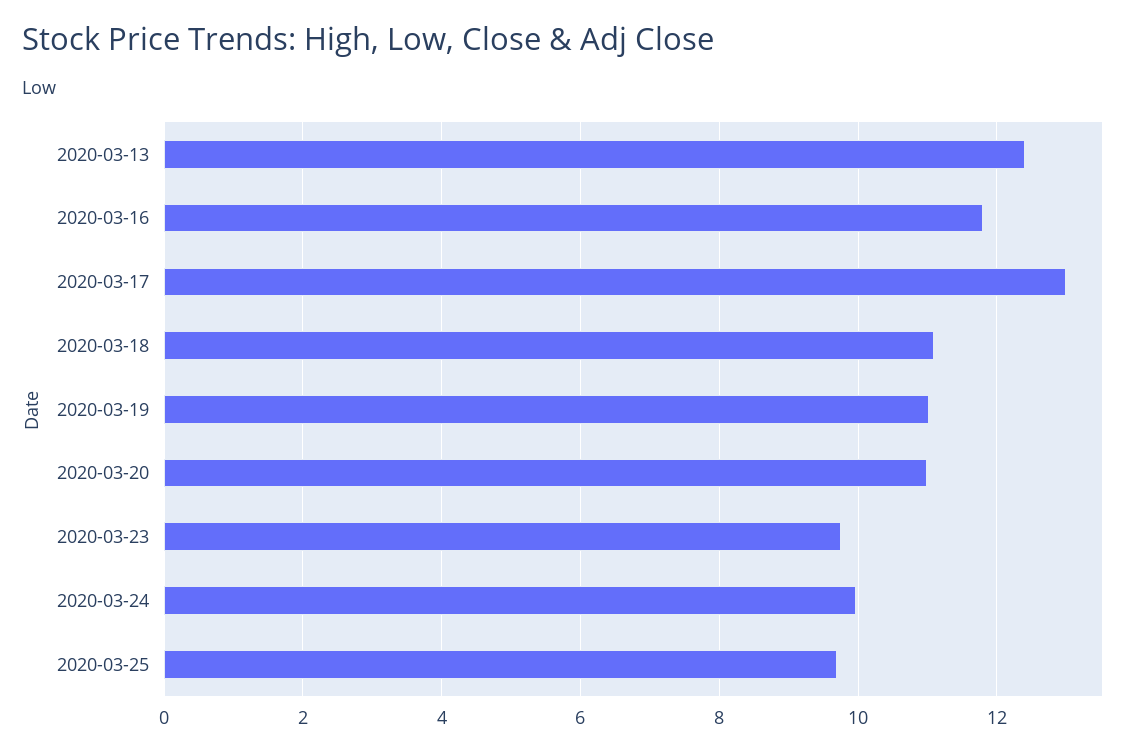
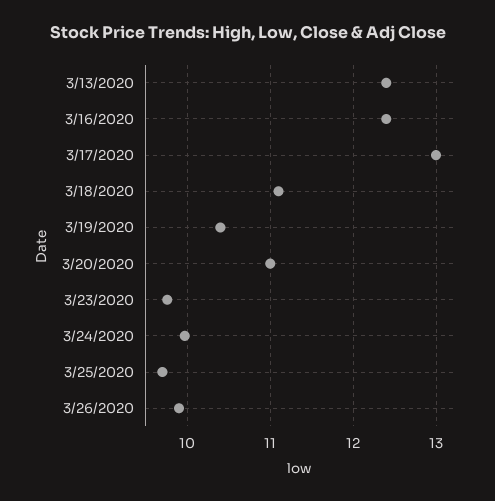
2020-03-16: 11.8 -> 12.4
2020-03-19: 11 -> 10.4
3/26/2020: none -> 9.9

